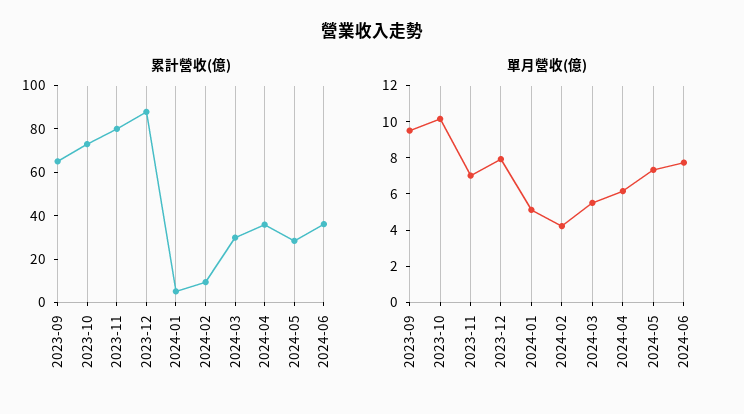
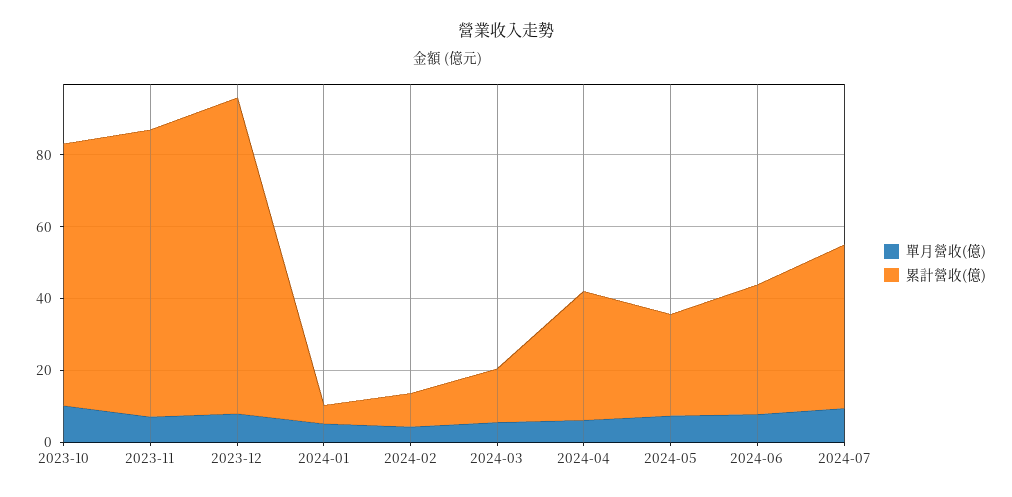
累計營收(億), 2023-09: 65 -> none
累計營收(億), 2024-03: 30 -> 15
單月營收(億), 2023-09: 9.5 -> none
單月營收(億), 2024-07: none -> 10
累計營收(億), 2024-07: none -> 45

